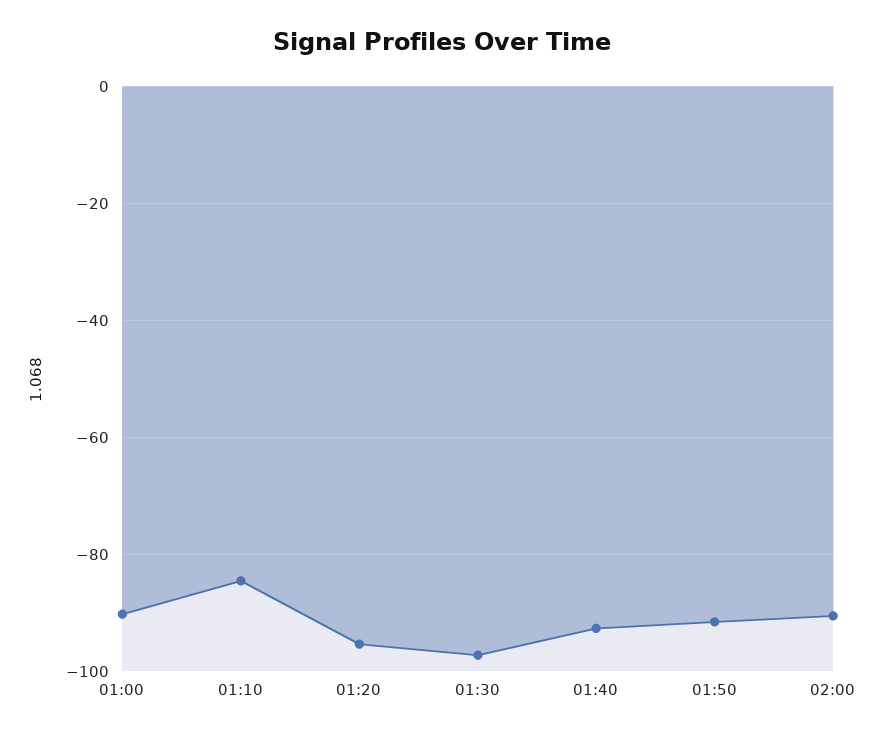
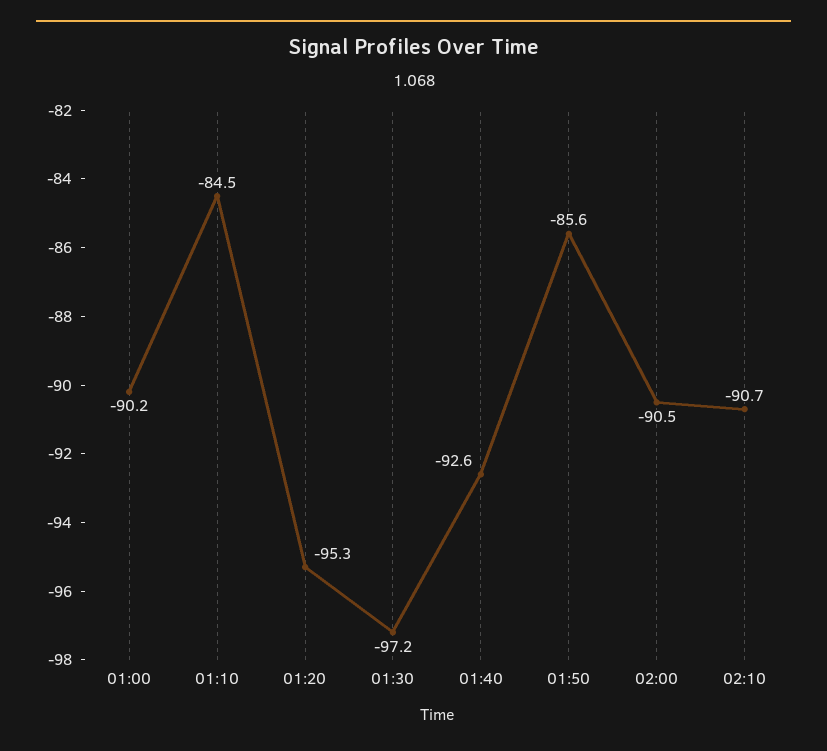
01:50: -92 -> -85.6
02:10: none -> -90.7

